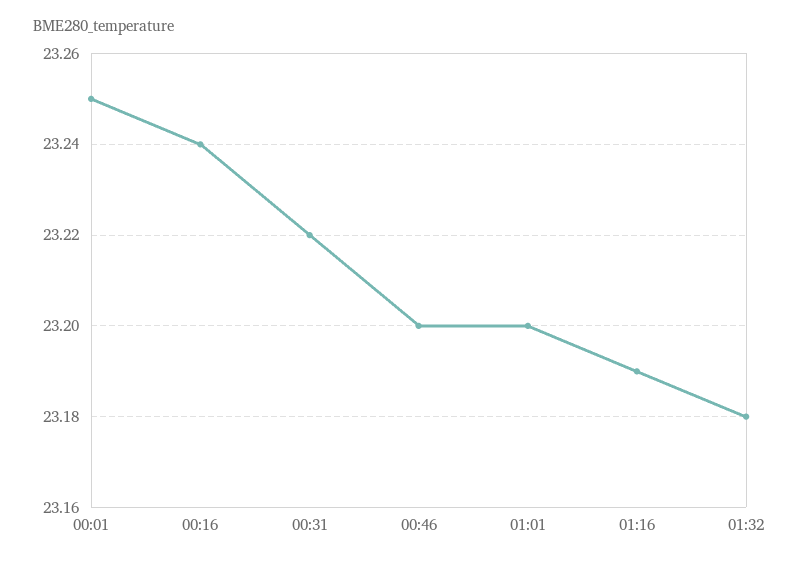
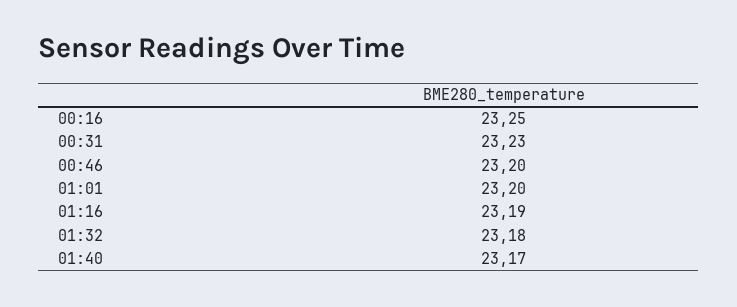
00:01: 23.25 -> none
00:16: 23.24 -> 23.25
00:31: 23.22 -> 23.23
01:40: none -> 23.17

